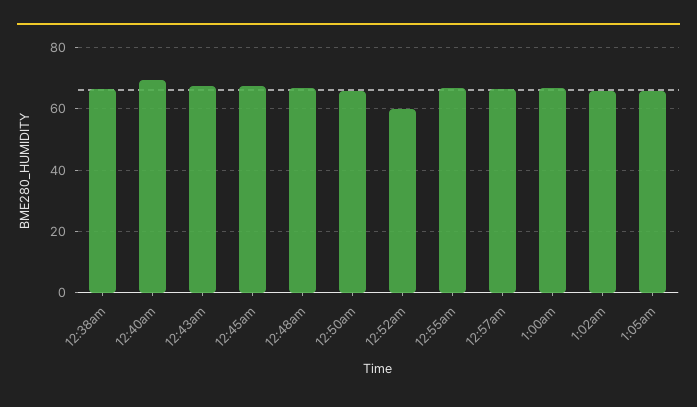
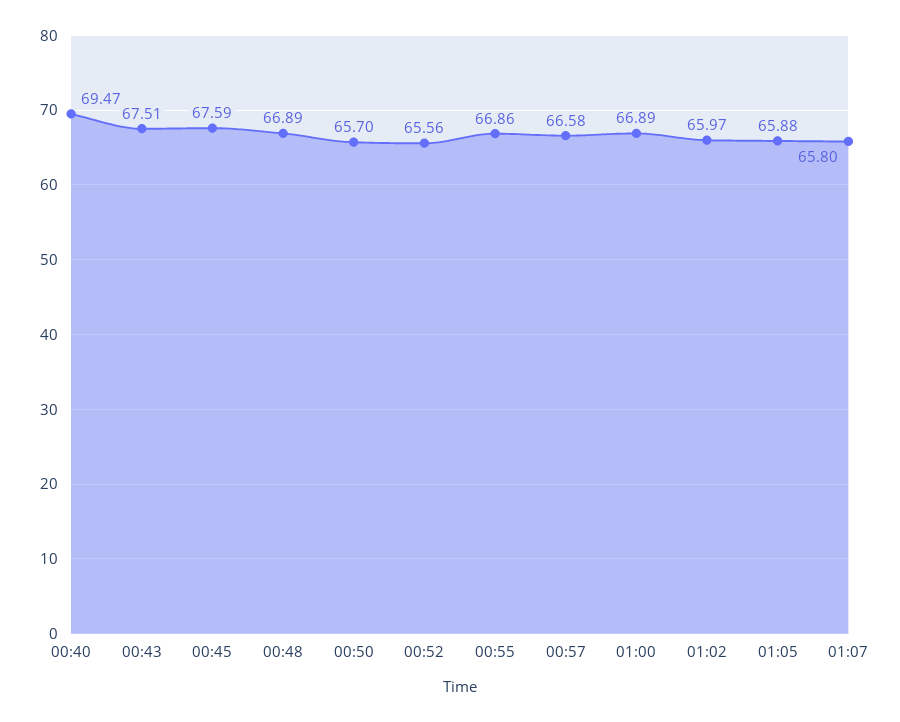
12:38am: 66 -> none
12:52am: 60 -> 65.56
01:07: none -> 65.8

